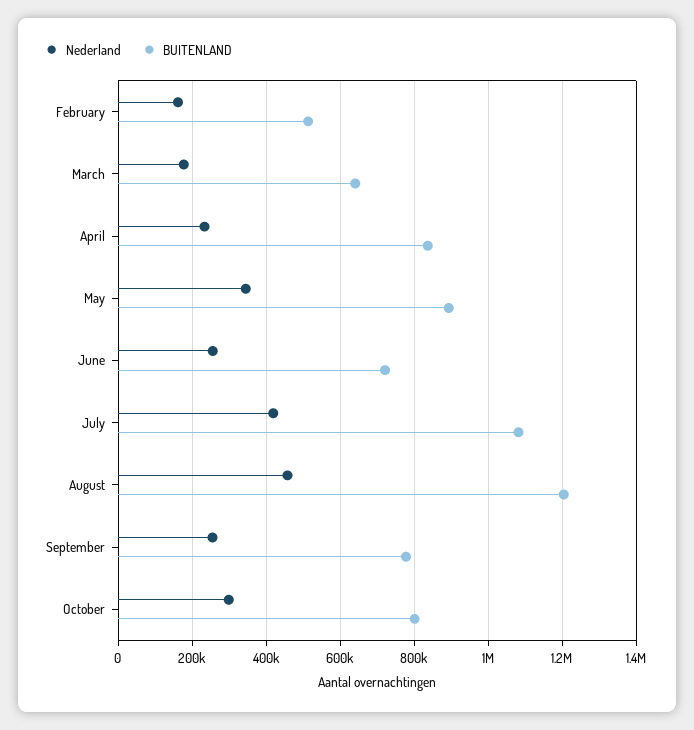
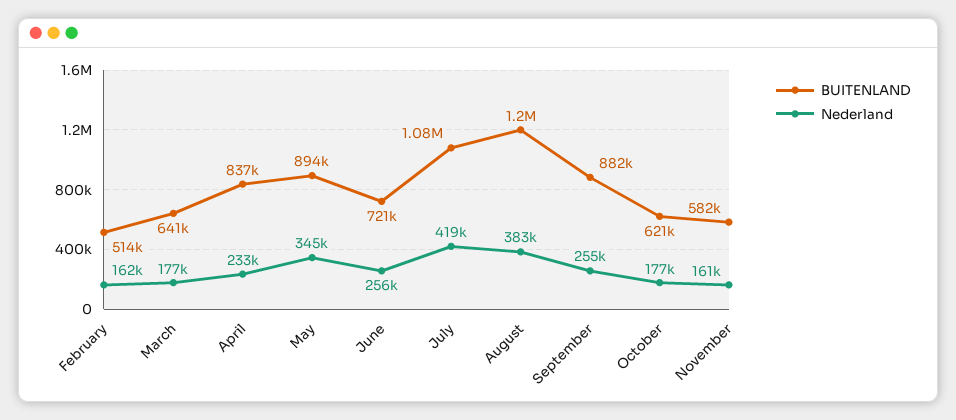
Nederland, August: 460000 -> 383000
BUITENLAND, September: 780000 -> 882000
Nederland, October: 300000 -> 177000
BUITENLAND, October: 800000 -> 621000
BUITENLAND, November: none -> 582000
Nederland, November: none -> 161000

